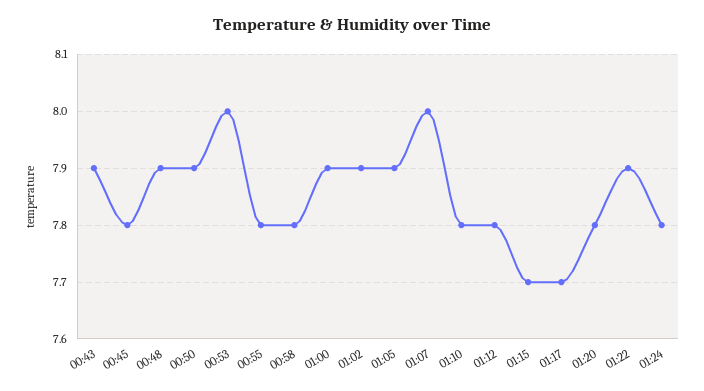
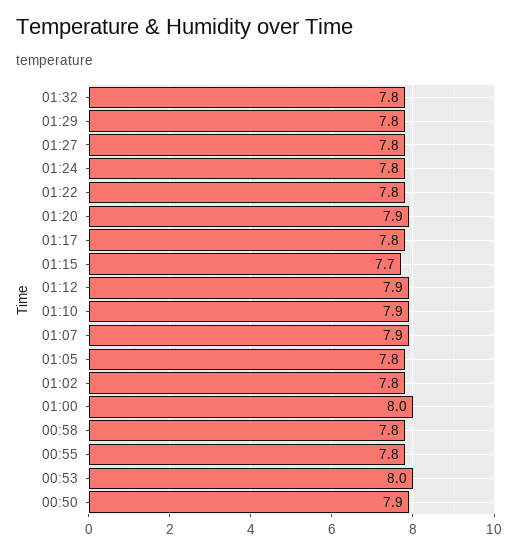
00:43: 7.9 -> none
00:45: 7.8 -> none
00:48: 7.9 -> none
01:00: 7.9 -> 8
01:02: 7.9 -> 7.8
01:05: 7.9 -> 7.8
01:07: 8 -> 7.9
01:10: 7.8 -> 7.9
01:12: 7.8 -> 7.9
01:17: 7.7 -> 7.8
01:20: 7.8 -> 7.9
01:22: 7.9 -> 7.8
01:32: none -> 7.8
01:29: none -> 7.8
01:27: none -> 7.8

